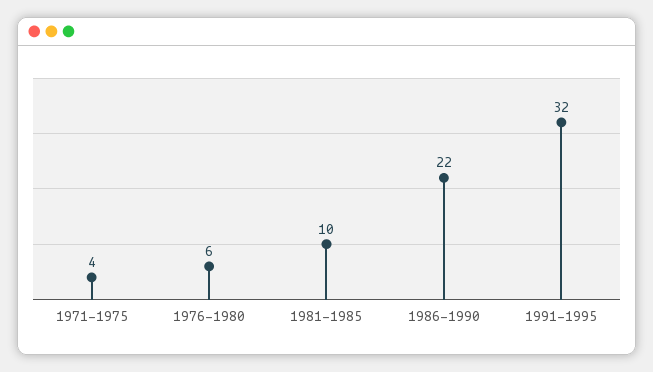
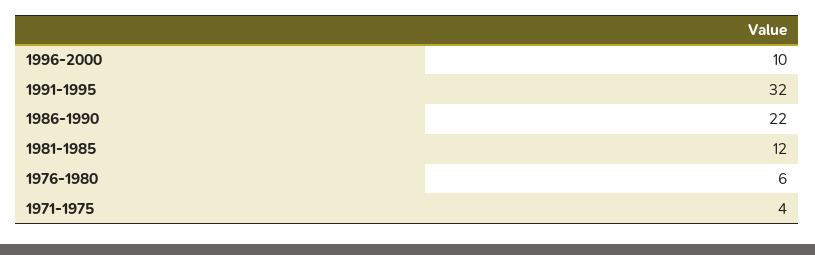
1981-1985: 10 -> 12
1996-2000: none -> 10

